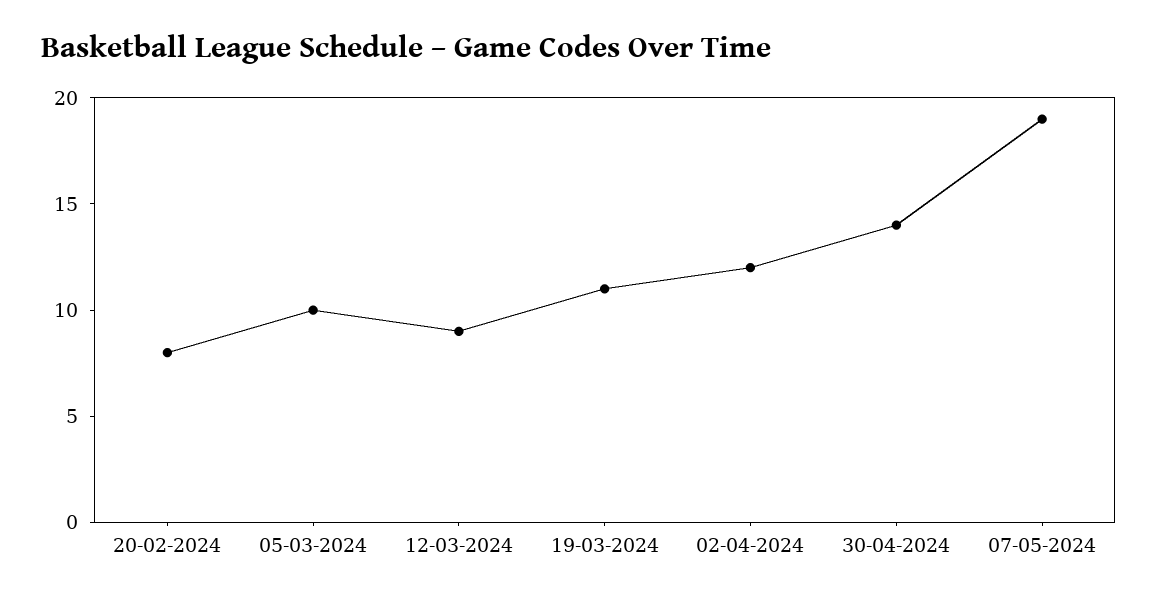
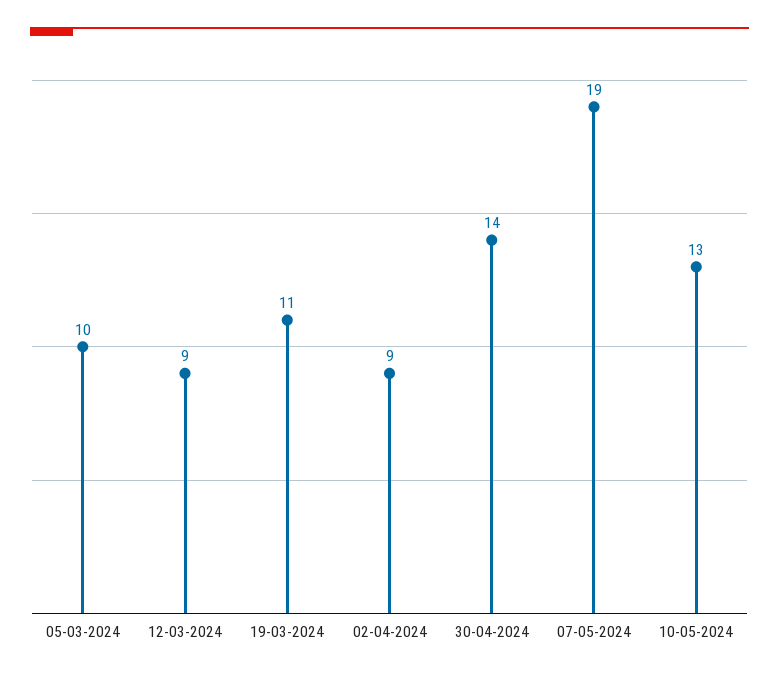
20-02-2024: 8 -> none
02-04-2024: 12 -> 9
10-05-2024: none -> 13

